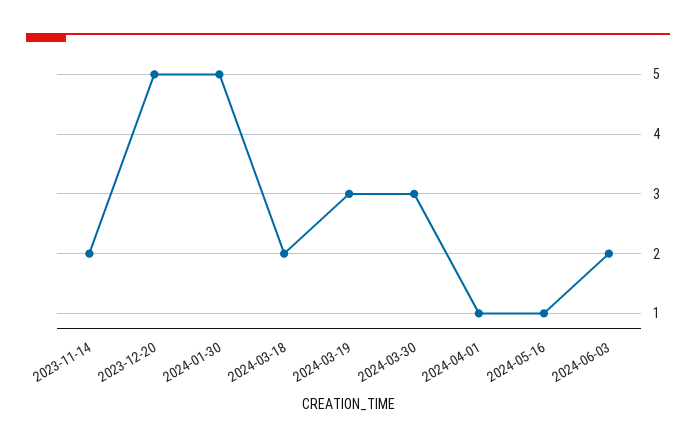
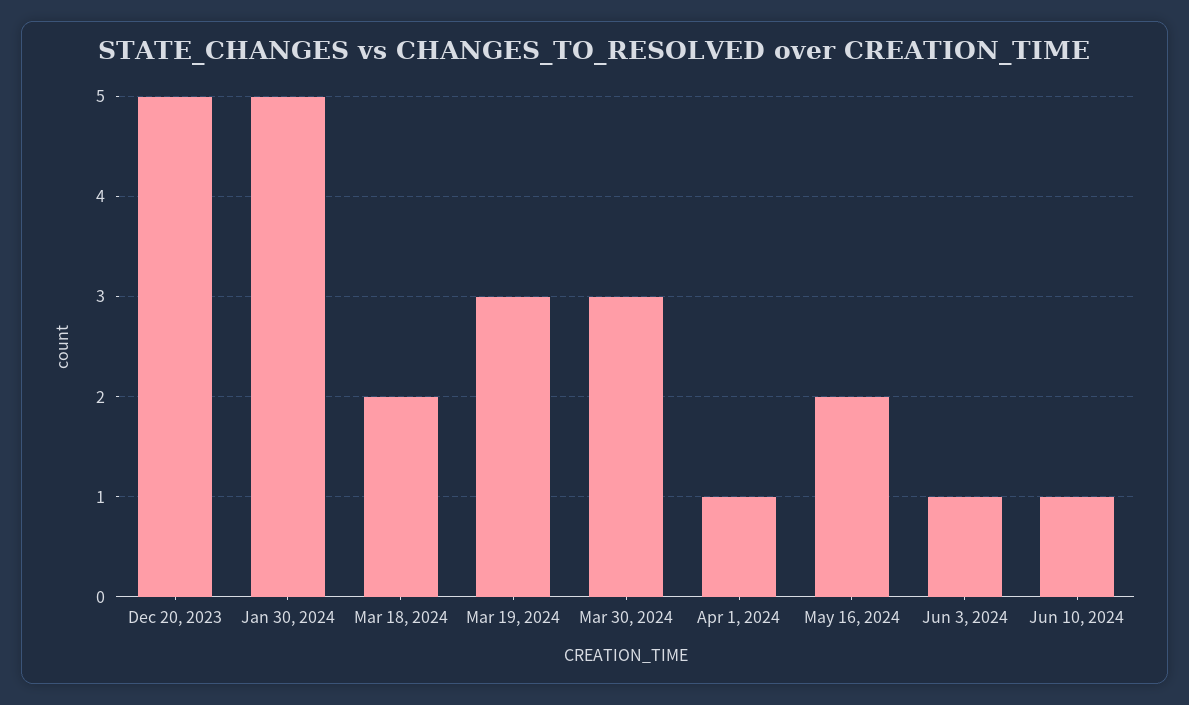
2023-11-14: 2 -> none
2024-05-16: 1 -> 2
2024-06-03: 2 -> 1
Jun 10, 2024: none -> 1

